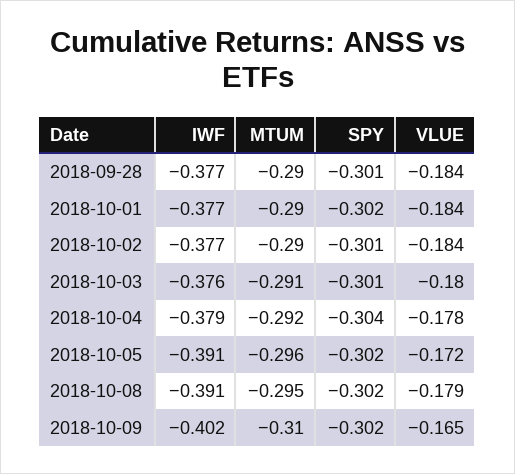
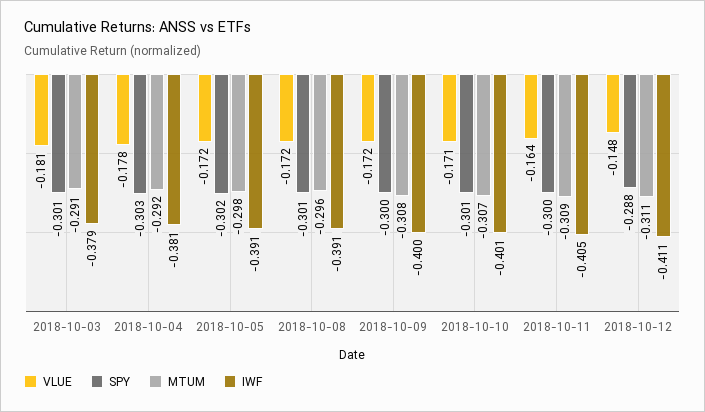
IWF, 2018-09-28: -0.377 -> none
MTUM, 2018-09-28: -0.29 -> none
SPY, 2018-09-28: -0.301 -> none
VLUE, 2018-09-28: -0.184 -> none
IWF, 2018-10-01: -0.377 -> none
MTUM, 2018-10-01: -0.29 -> none
SPY, 2018-10-01: -0.302 -> none
VLUE, 2018-10-01: -0.184 -> none
IWF, 2018-10-02: -0.377 -> none
MTUM, 2018-10-02: -0.29 -> none
SPY, 2018-10-02: -0.301 -> none
VLUE, 2018-10-02: -0.184 -> none
IWF, 2018-10-03: -0.376 -> -0.379
VLUE, 2018-10-03: -0.18 -> -0.181
IWF, 2018-10-04: -0.379 -> -0.381
SPY, 2018-10-04: -0.304 -> -0.303
MTUM, 2018-10-05: -0.296 -> -0.298
MTUM, 2018-10-08: -0.295 -> -0.296
SPY, 2018-10-08: -0.302 -> -0.301
VLUE, 2018-10-08: -0.179 -> -0.172
IWF, 2018-10-09: -0.402 -> -0.4
MTUM, 2018-10-09: -0.31 -> -0.308
SPY, 2018-10-09: -0.302 -> -0.3
VLUE, 2018-10-09: -0.165 -> -0.172
VLUE, 2018-10-10: none -> -0.171
SPY, 2018-10-10: none -> -0.301
MTUM, 2018-10-10: none -> -0.307
IWF, 2018-10-10: none -> -0.401
VLUE, 2018-10-11: none -> -0.164
SPY, 2018-10-11: none -> -0.3
MTUM, 2018-10-11: none -> -0.309
IWF, 2018-10-11: none -> -0.405
VLUE, 2018-10-12: none -> -0.148
SPY, 2018-10-12: none -> -0.288
MTUM, 2018-10-12: none -> -0.311
IWF, 2018-10-12: none -> -0.411

